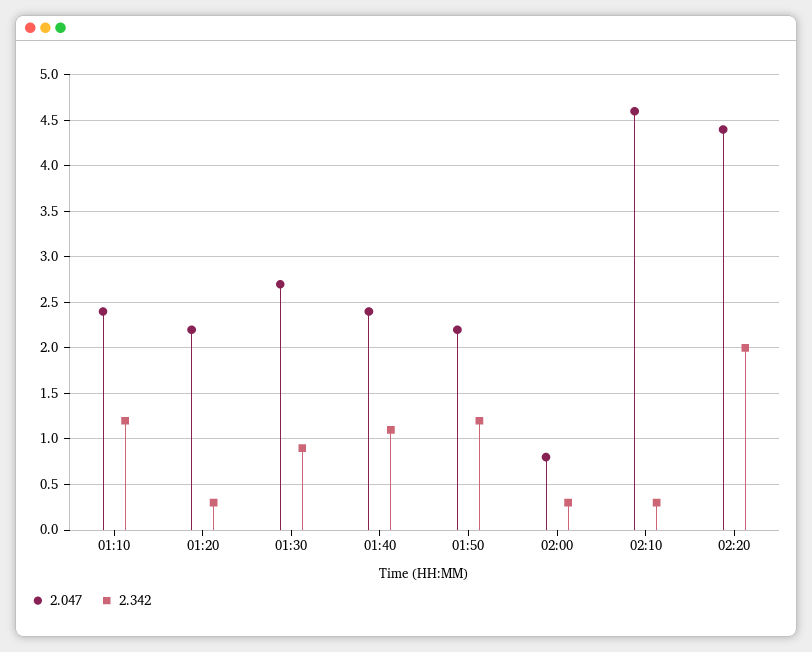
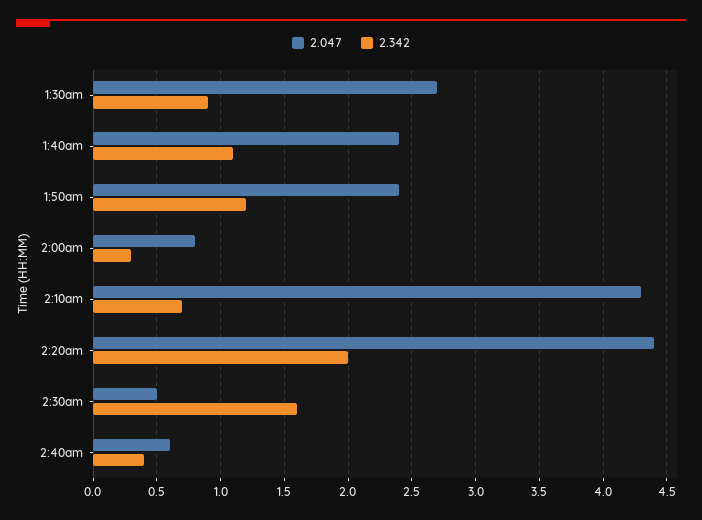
2.047, 01:10: 2.4 -> none
2.342, 01:10: 1.2 -> none
2.047, 01:20: 2.2 -> none
2.342, 01:20: 0.3 -> none
2.047, 01:50: 2.2 -> 2.4
2.047, 02:10: 4.6 -> 4.3
2.342, 02:10: 0.3 -> 0.7
2.047, 2:30am: none -> 0.5
2.342, 2:30am: none -> 1.6
2.047, 2:40am: none -> 0.6
2.342, 2:40am: none -> 0.4

